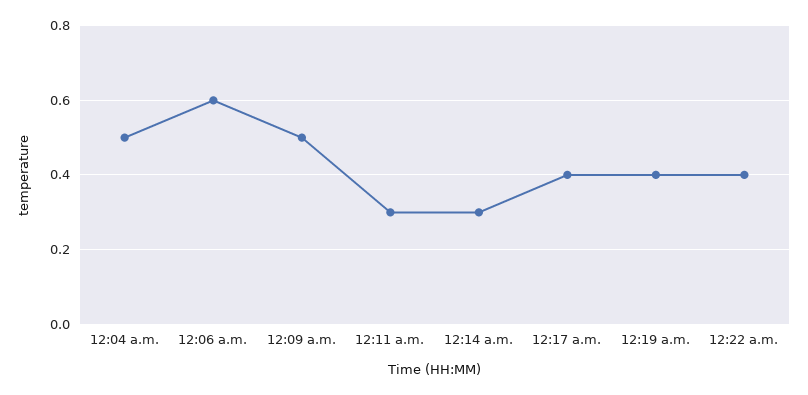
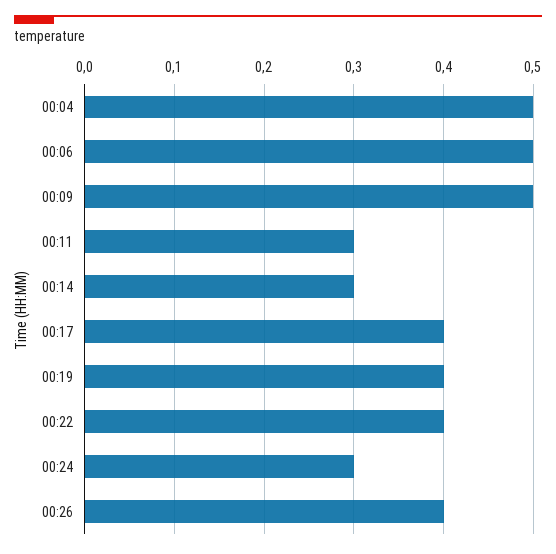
12:06 a.m.: 0.6 -> 0.5
00:24: none -> 0.3
00:26: none -> 0.4

